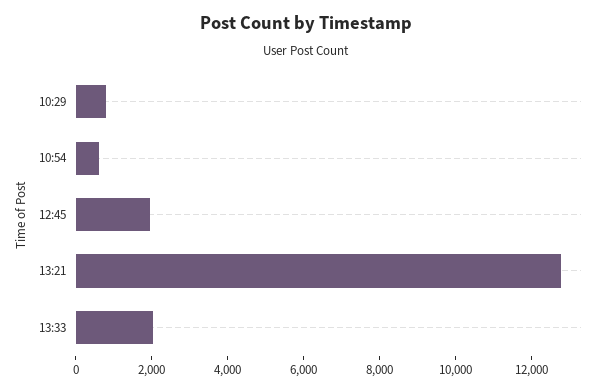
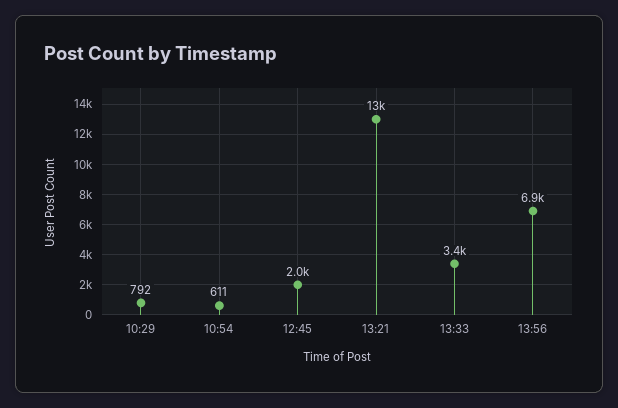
13:33: 2000 -> 3400
13:56: none -> 6900

